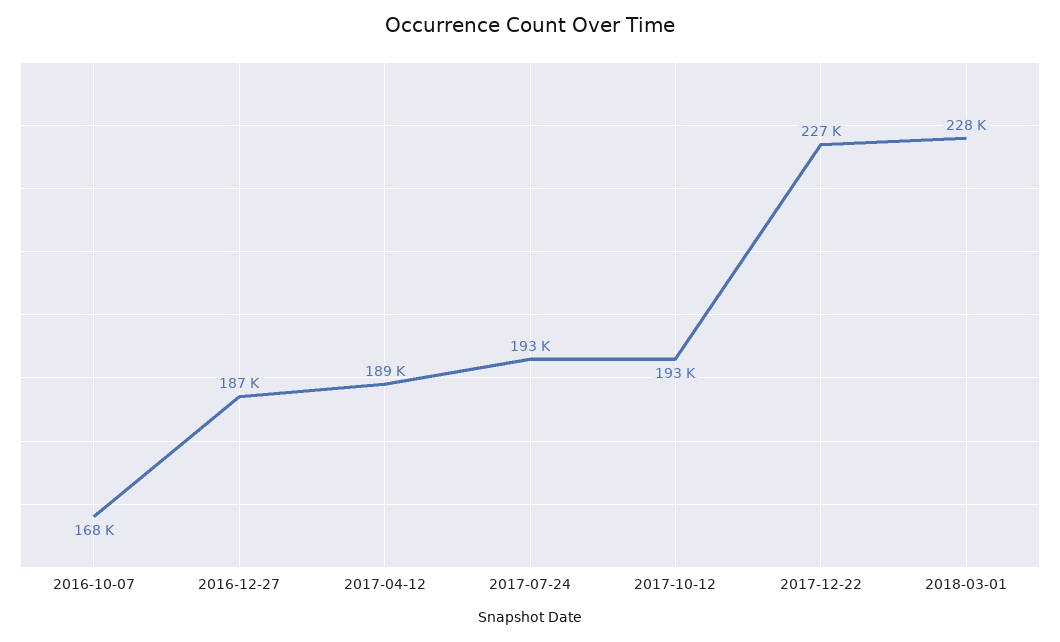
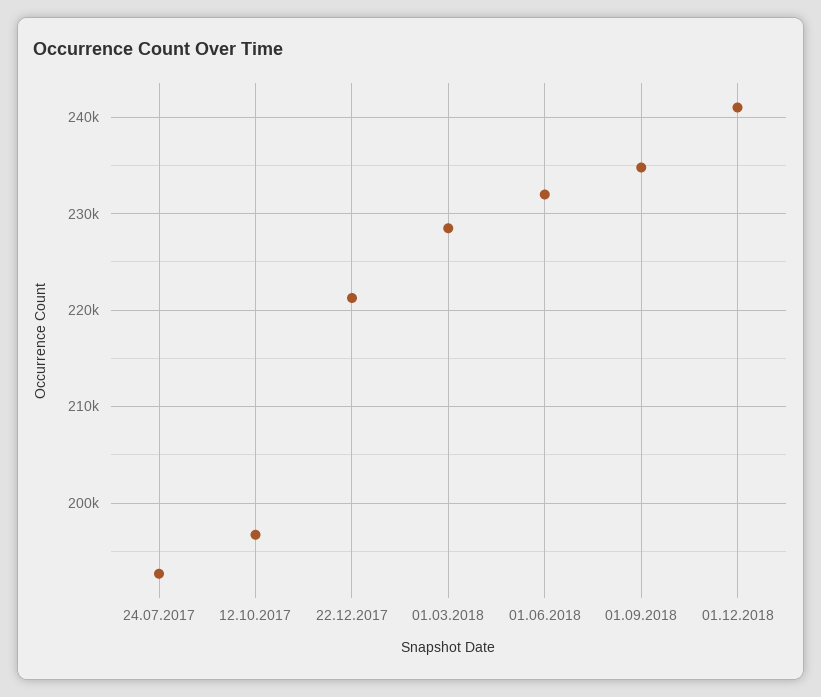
2016-10-07: 168000 -> none
2016-12-27: 187000 -> none
2017-04-12: 189000 -> none
2017-10-12: 193000 -> 197000
2017-12-22: 227000 -> 221000
01.06.2018: none -> 232000
01.09.2018: none -> 235000
01.12.2018: none -> 241000

